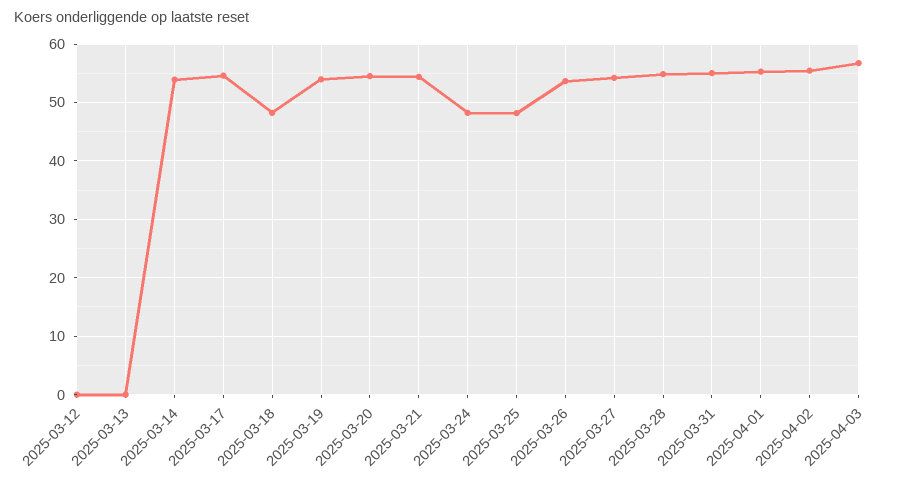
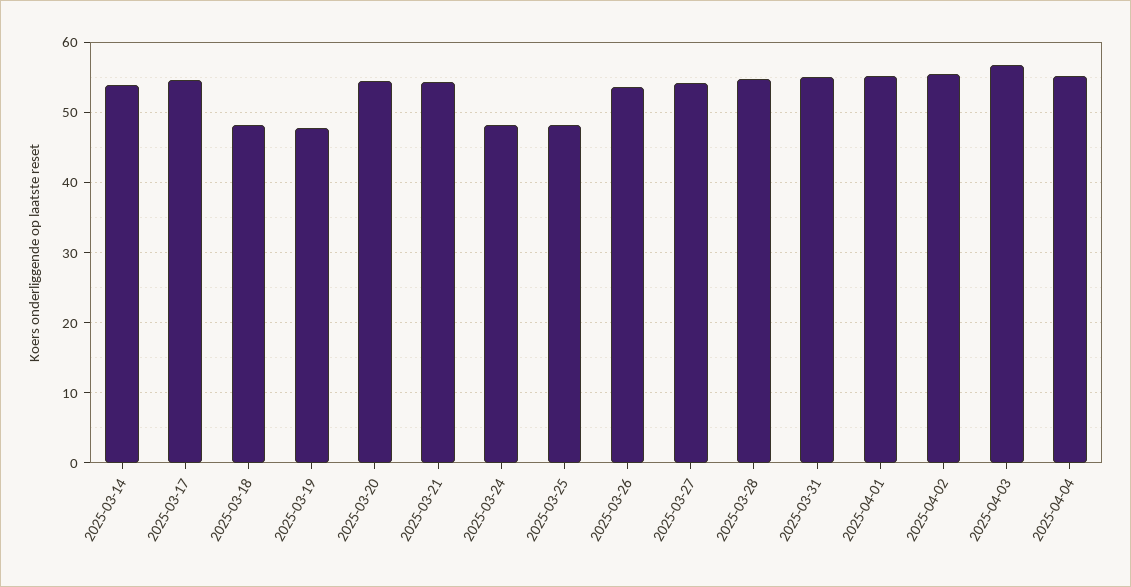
2025-03-12: 0 -> none
2025-03-13: 0 -> none
2025-03-19: 54 -> 48
2025-04-04: none -> 55

